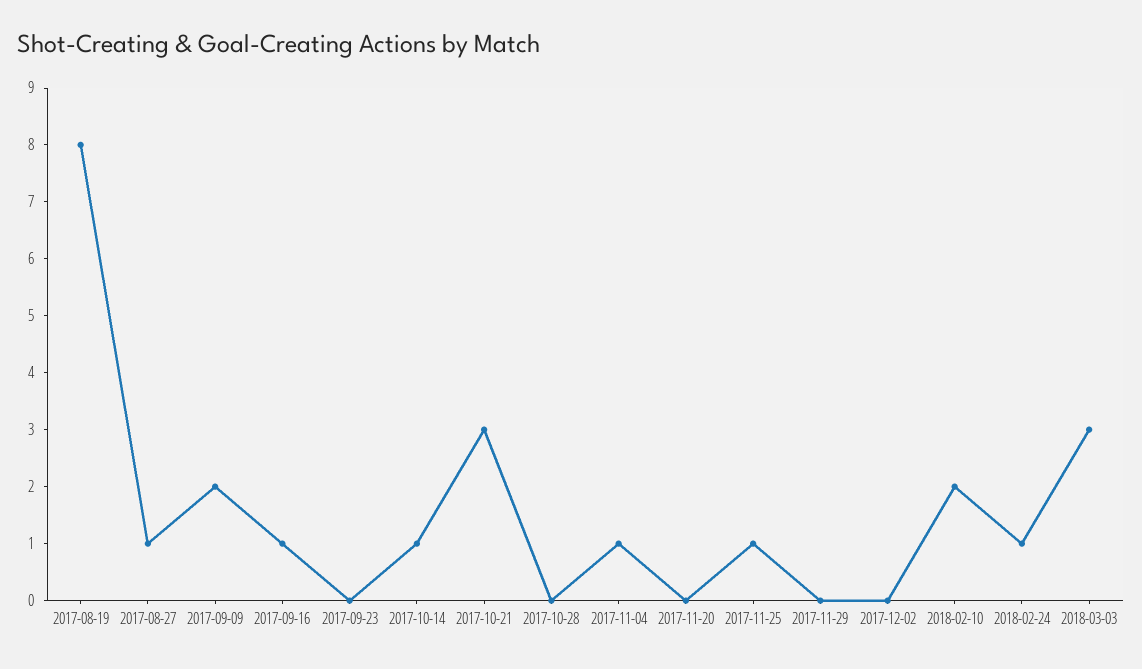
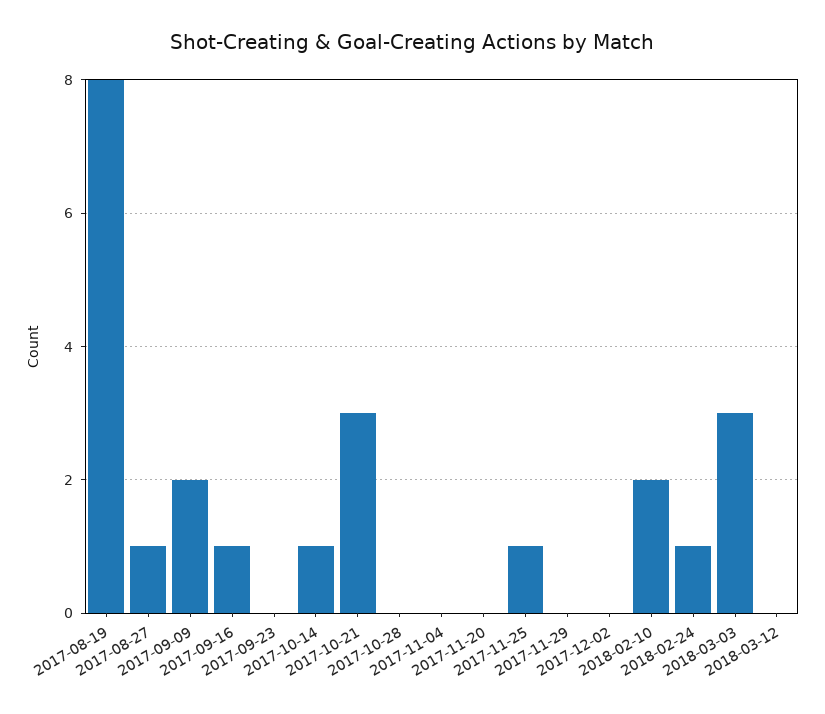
2017-11-04: 1 -> 0
2018-03-12: none -> 0

